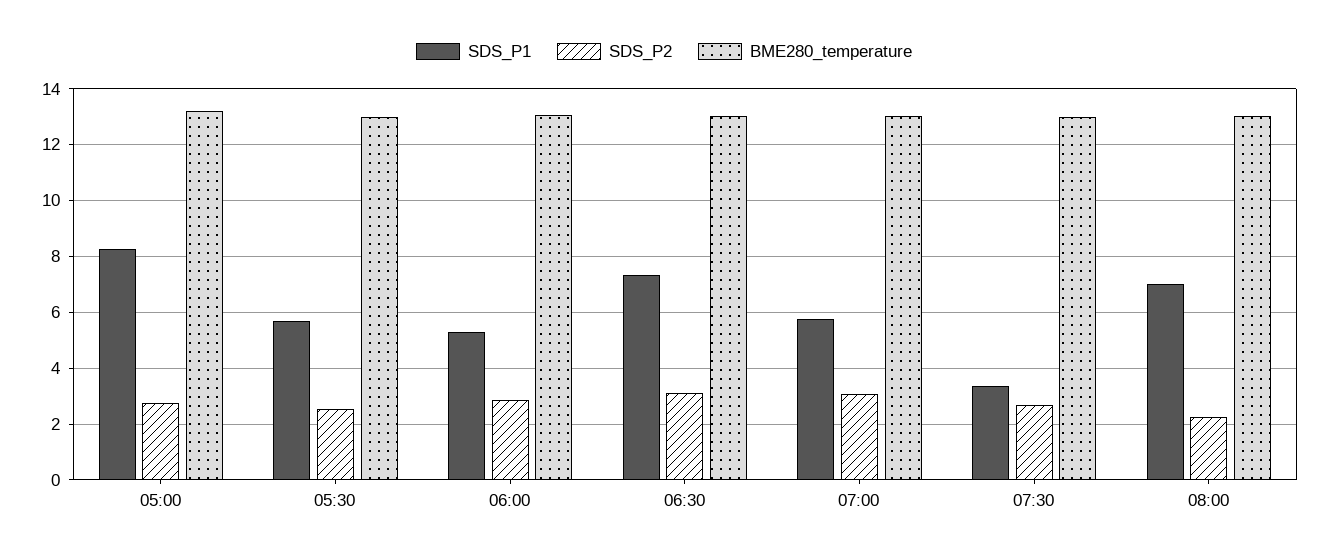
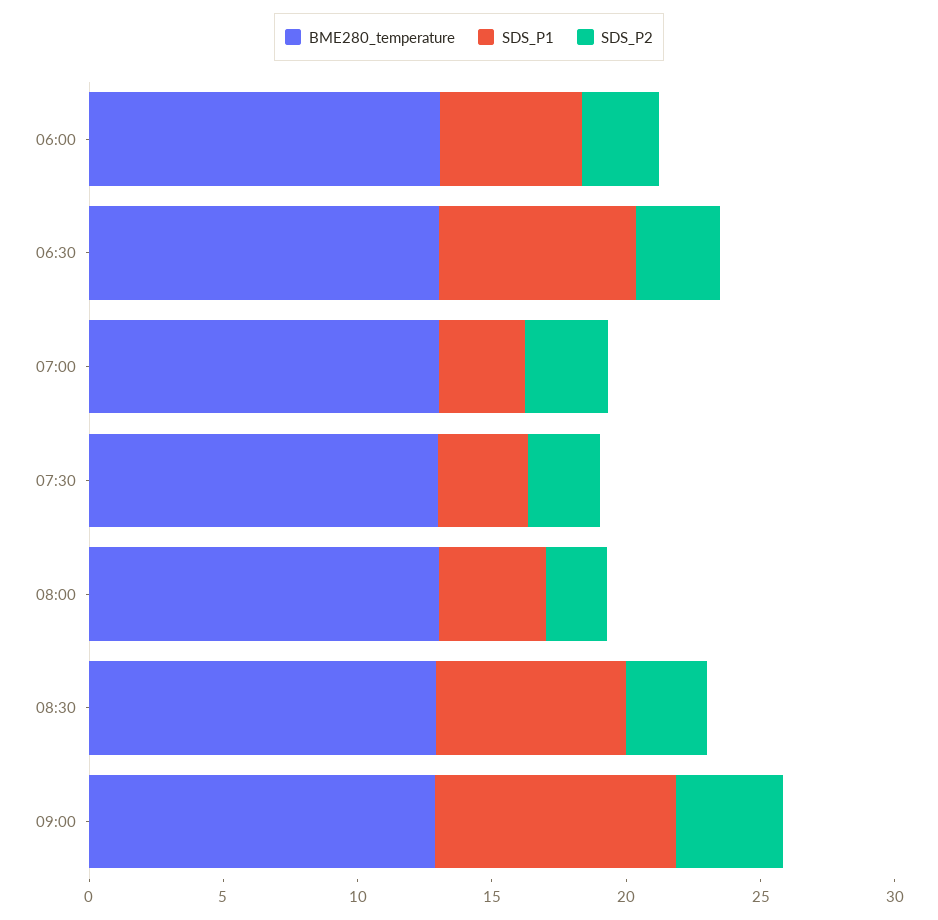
SDS_P1, 05:00: 8.25 -> none
SDS_P2, 05:00: 2.75 -> none
BME280_temperature, 05:00: 13.25 -> none
SDS_P1, 05:30: 5.75 -> none
SDS_P2, 05:30: 2.5 -> none
BME280_temperature, 05:30: 13 -> none
SDS_P1, 07:00: 5.75 -> 3
SDS_P1, 08:00: 7 -> 4
BME280_temperature, 08:30: none -> 13
SDS_P1, 08:30: none -> 7
SDS_P2, 08:30: none -> 3
BME280_temperature, 09:00: none -> 13
SDS_P1, 09:00: none -> 9
SDS_P2, 09:00: none -> 4

